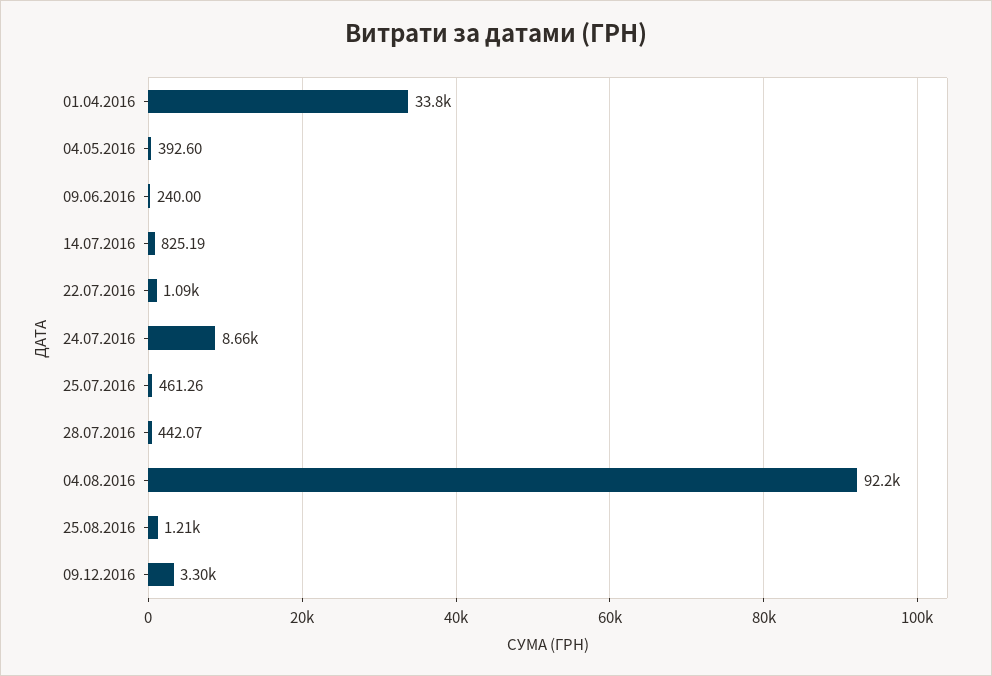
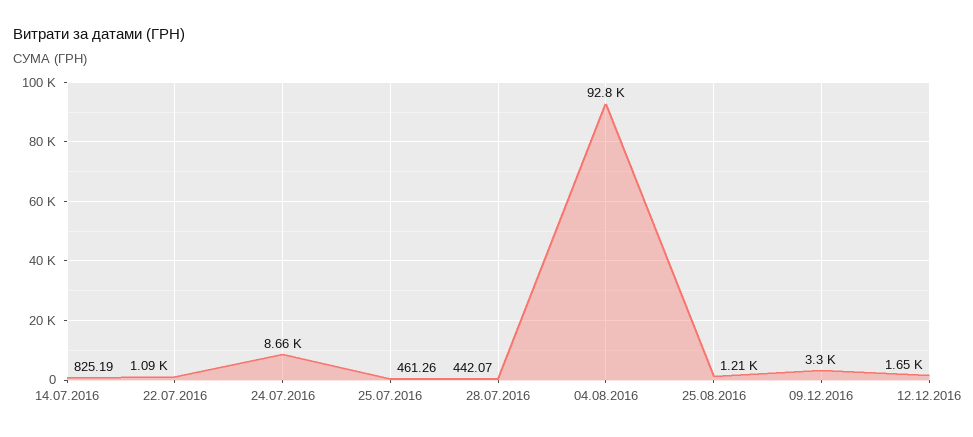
01.04.2016: 33800 -> none
04.05.2016: 392.6 -> none
09.06.2016: 240 -> none
04.08.2016: 92200 -> 92800
12.12.2016: none -> 1650

